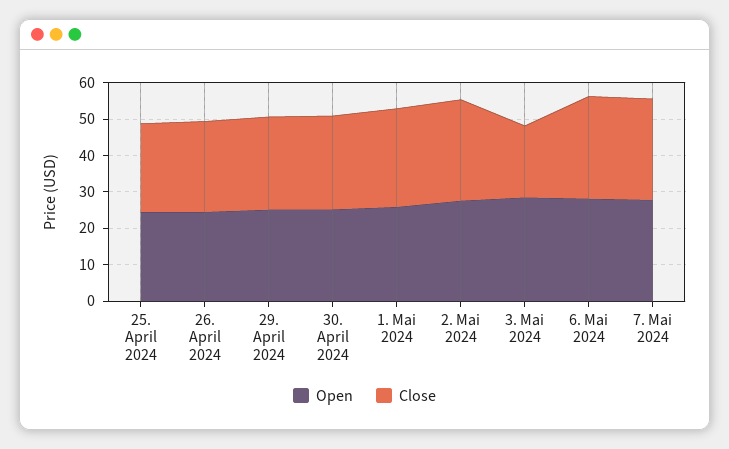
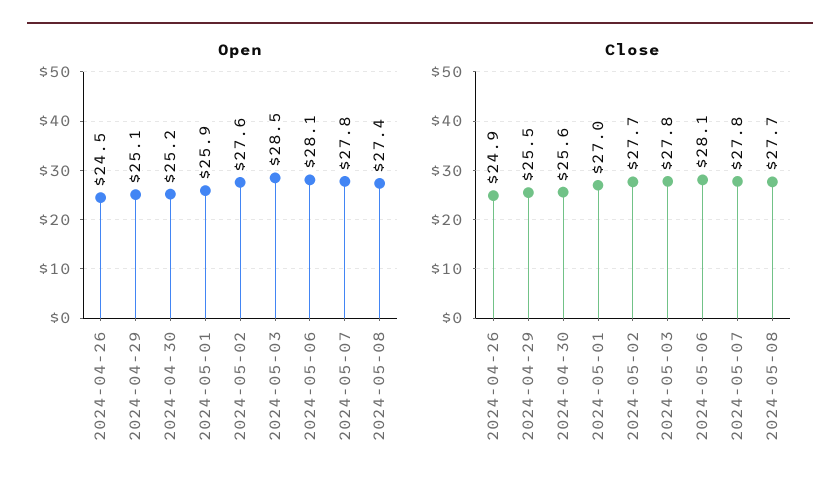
Open, 25. April 2024: 25 -> none
Close, 25. April 2024: 25 -> none
Close, 3. Mai 2024: 20 -> 27.8
Open, 2024-05-08: none -> 27.4
Close, 2024-05-08: none -> 27.7

